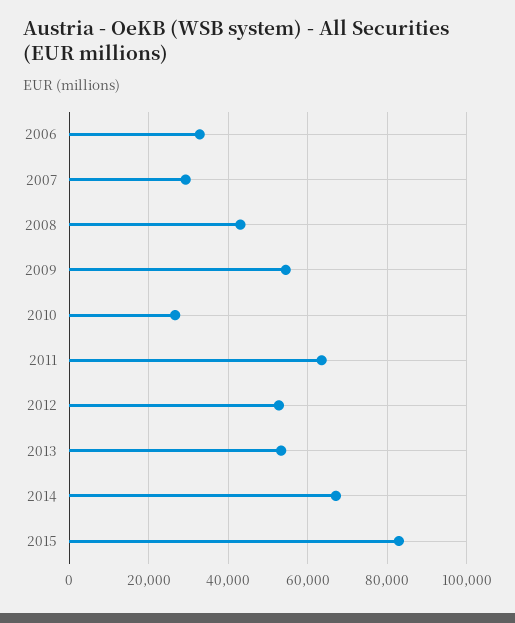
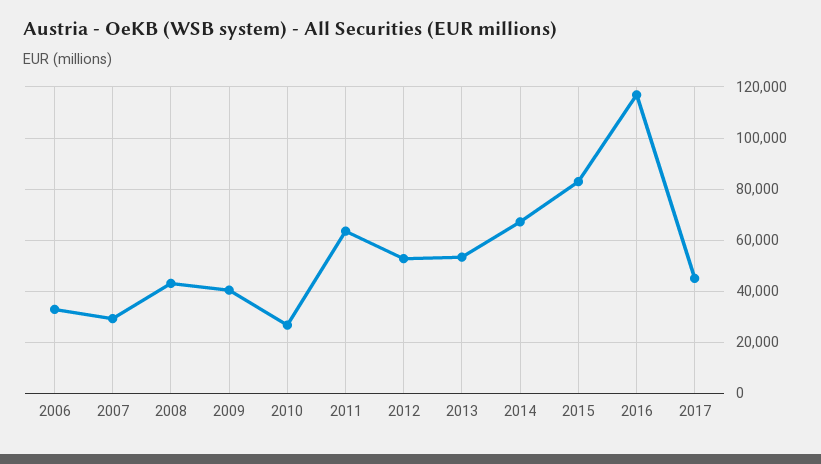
2009: 54000 -> 40000
2016: none -> 117500
2017: none -> 45000

